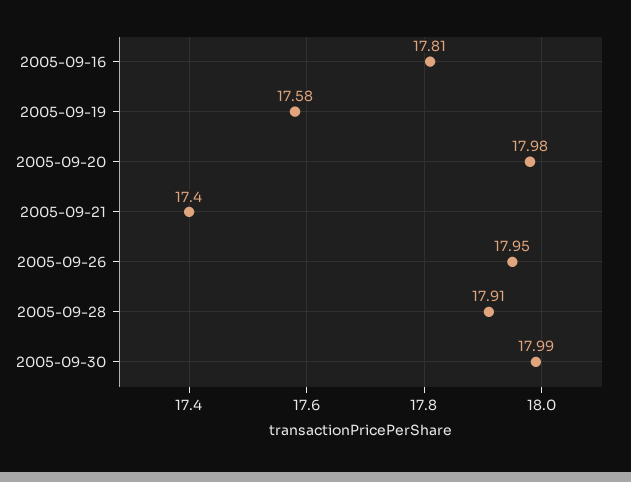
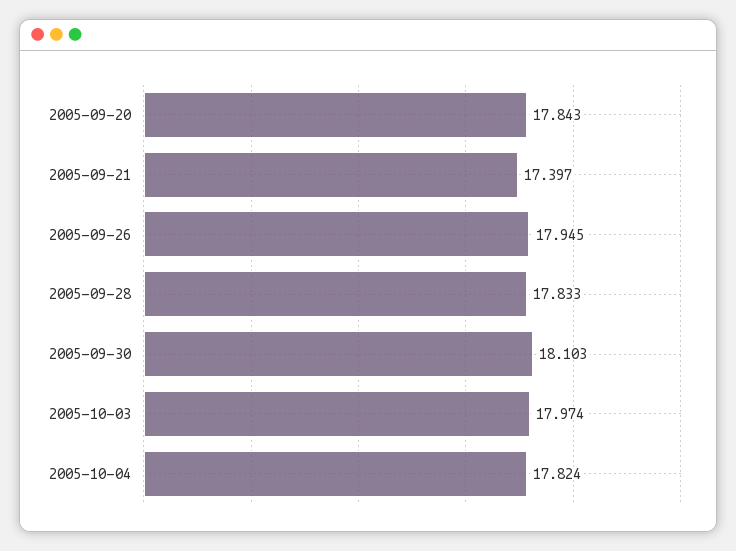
2005-09-16: 17.81 -> none
2005-09-19: 17.58 -> none
2005-09-20: 17.98 -> 17.843
2005-09-28: 17.91 -> 17.833
2005-09-30: 17.99 -> 18.103
2005-10-03: none -> 17.974
2005-10-04: none -> 17.824

